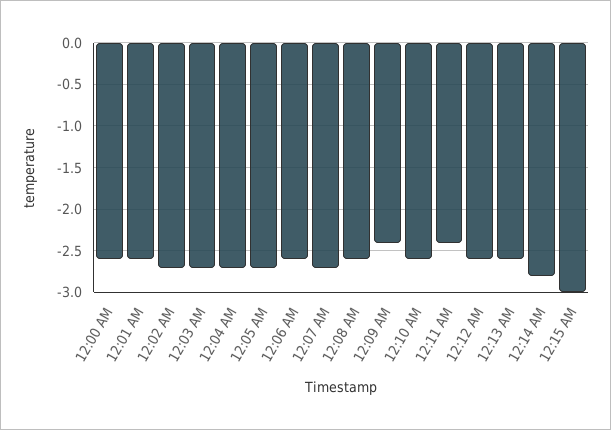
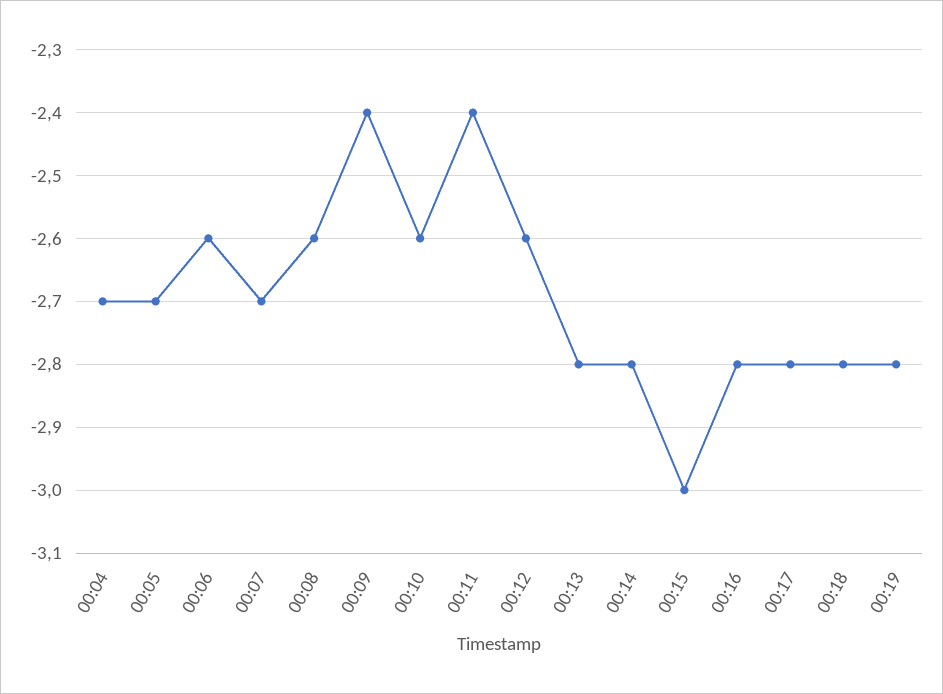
12:00 AM: -2.6 -> none
12:01 AM: -2.6 -> none
12:02 AM: -2.7 -> none
12:03 AM: -2.7 -> none
12:13 AM: -2.6 -> -2.8
00:16: none -> -2.8
00:17: none -> -2.8
00:18: none -> -2.8
00:19: none -> -2.8

